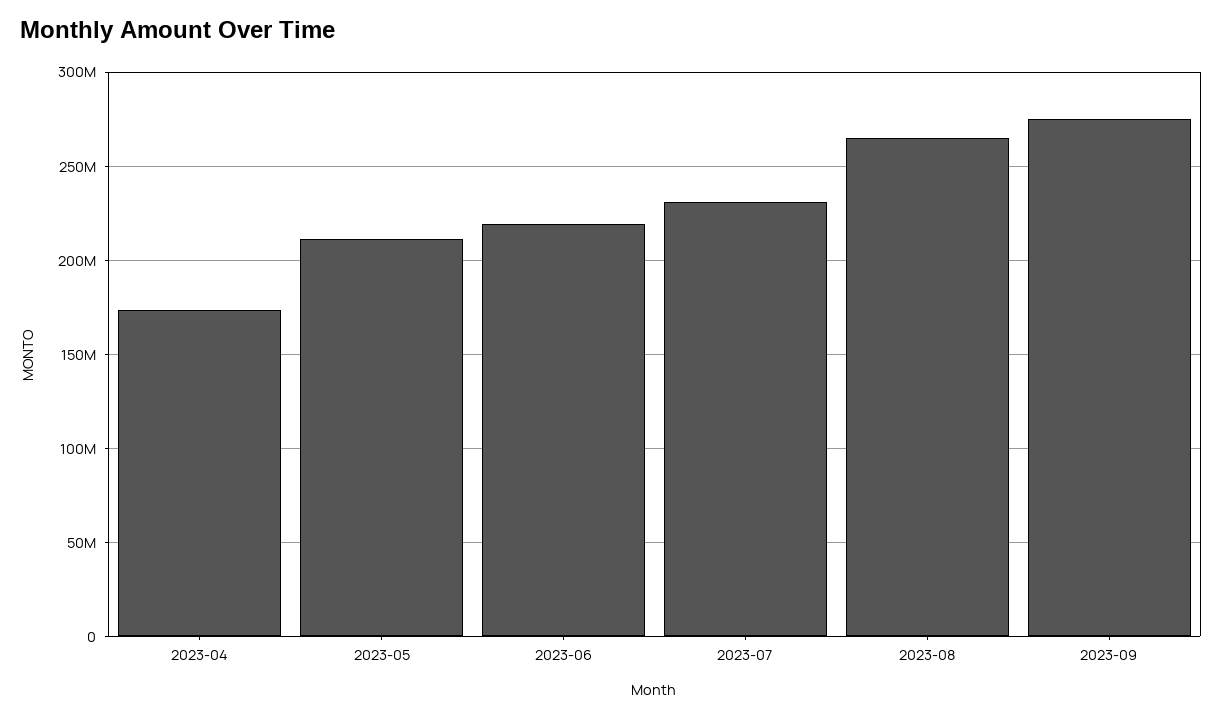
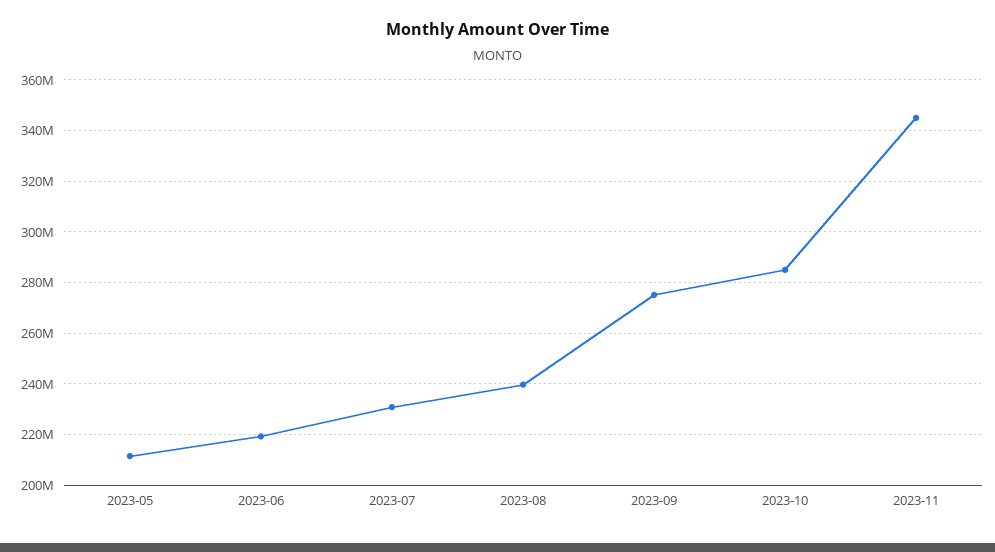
2023-04: 175000000 -> none
2023-08: 265000000 -> 240000000
2023-10: none -> 285000000
2023-11: none -> 345000000

